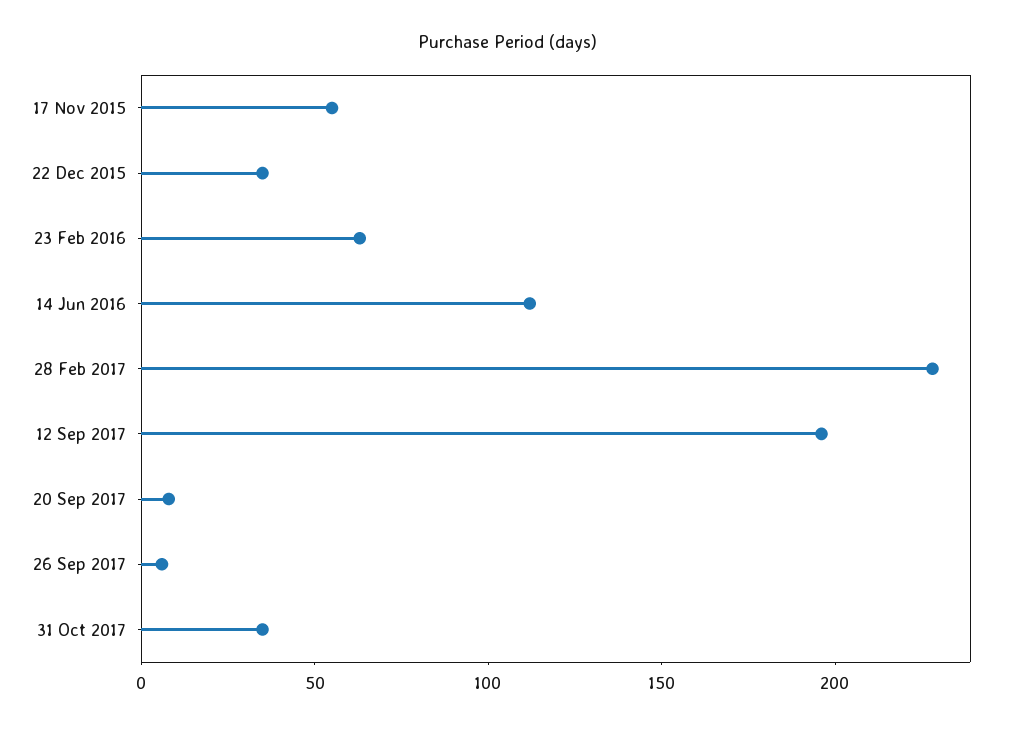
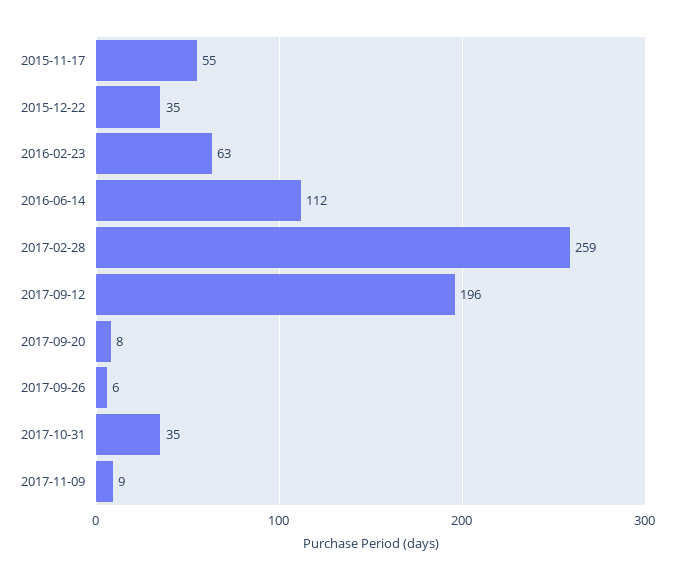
28 Feb 2017: 230 -> 259
2017-11-09: none -> 9

